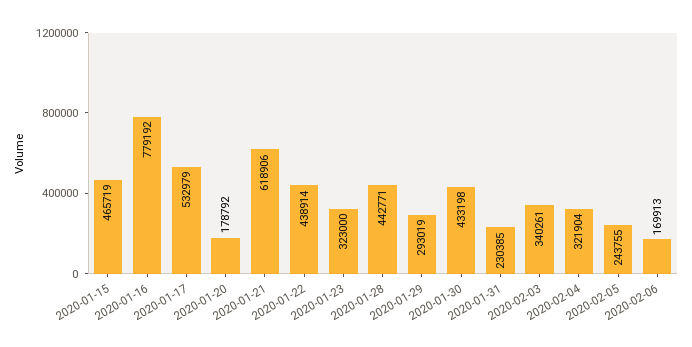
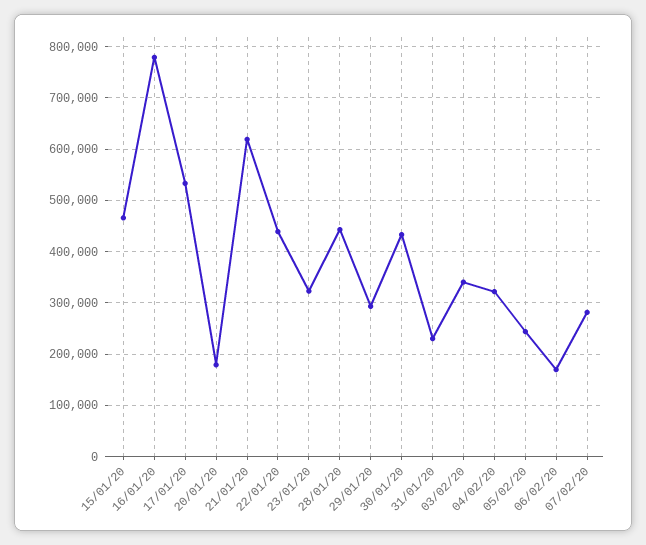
07/02/20: none -> 280000

